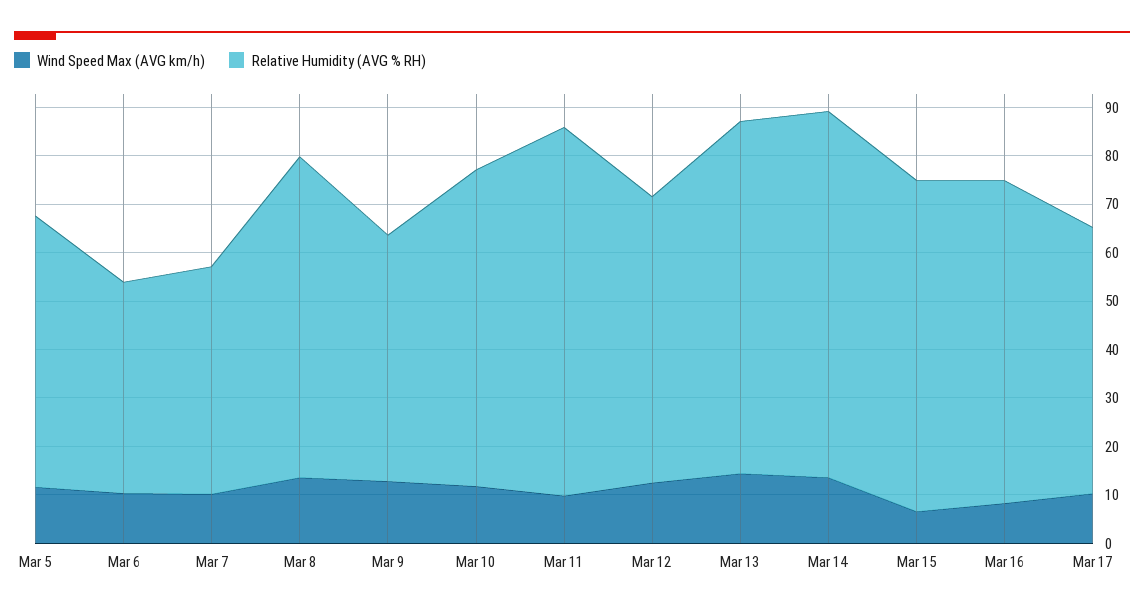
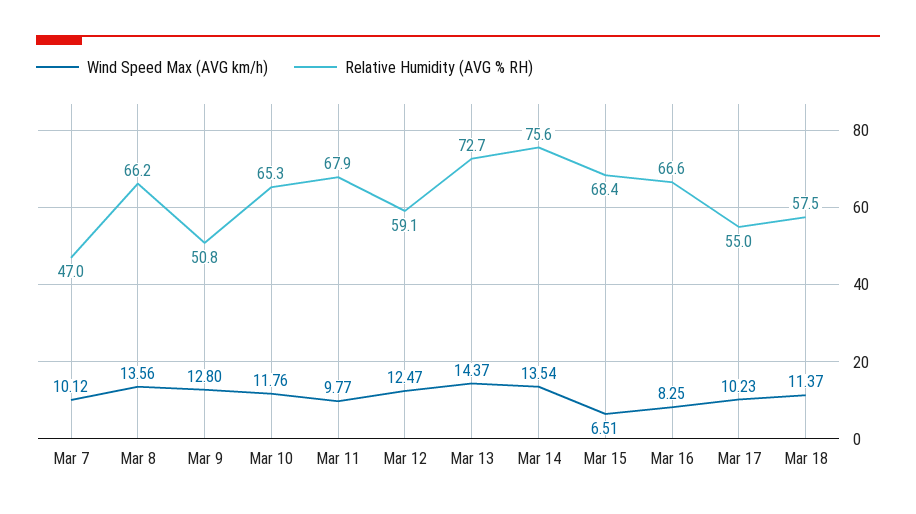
Wind Speed Max (AVG km/h), Mar 5: 12 -> none
Relative Humidity (AVG % RH), Mar 5: 56 -> none
Wind Speed Max (AVG km/h), Mar 6: 10 -> none
Relative Humidity (AVG % RH), Mar 6: 44 -> none
Relative Humidity (AVG % RH), Mar 11: 76 -> 67.9
Wind Speed Max (AVG km/h), Mar 18: none -> 11.37
Relative Humidity (AVG % RH), Mar 18: none -> 57.5

